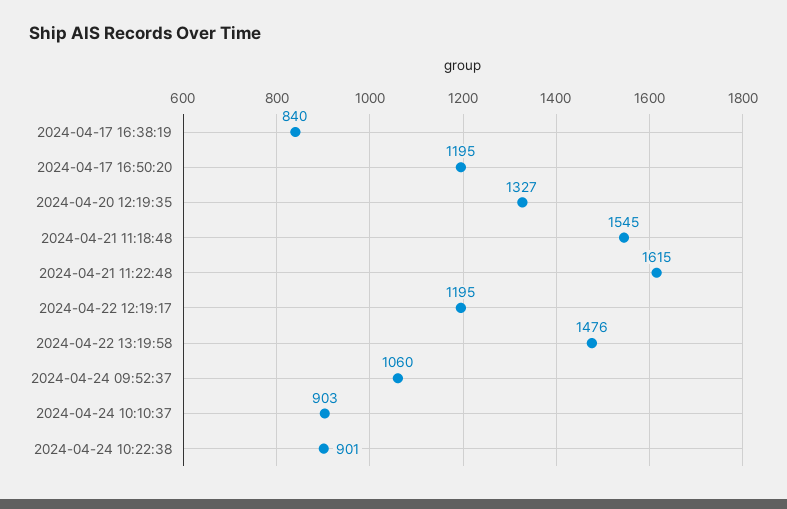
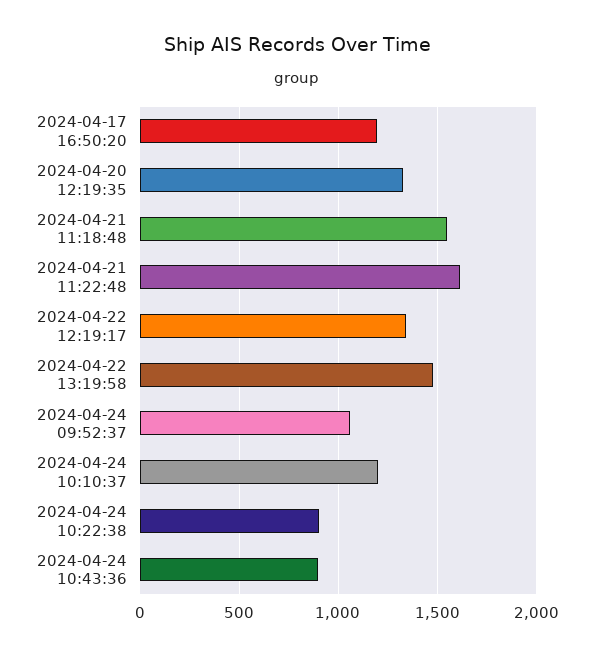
2024-04-17 16:38:19: 840 -> none
2024-04-22 12:19:17: 1195 -> 1350
2024-04-24 10:10:37: 903 -> 1200
2024-04-24 10:43:36: none -> 900

